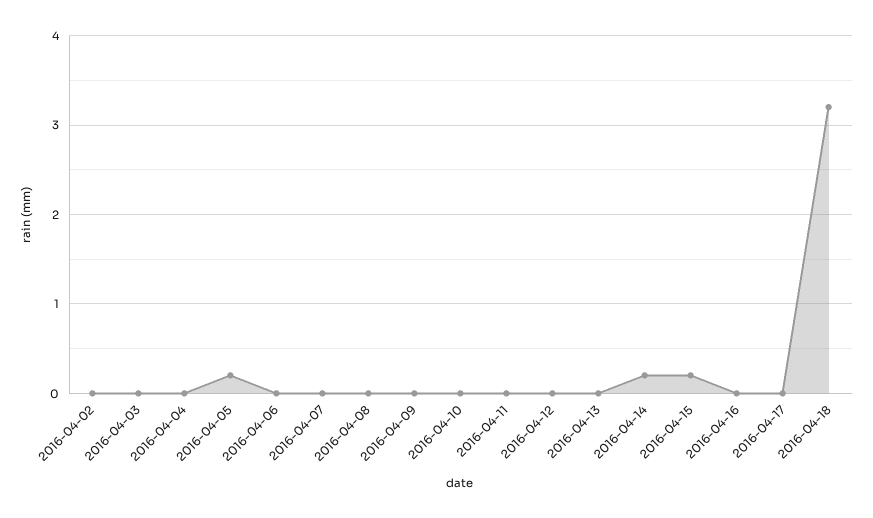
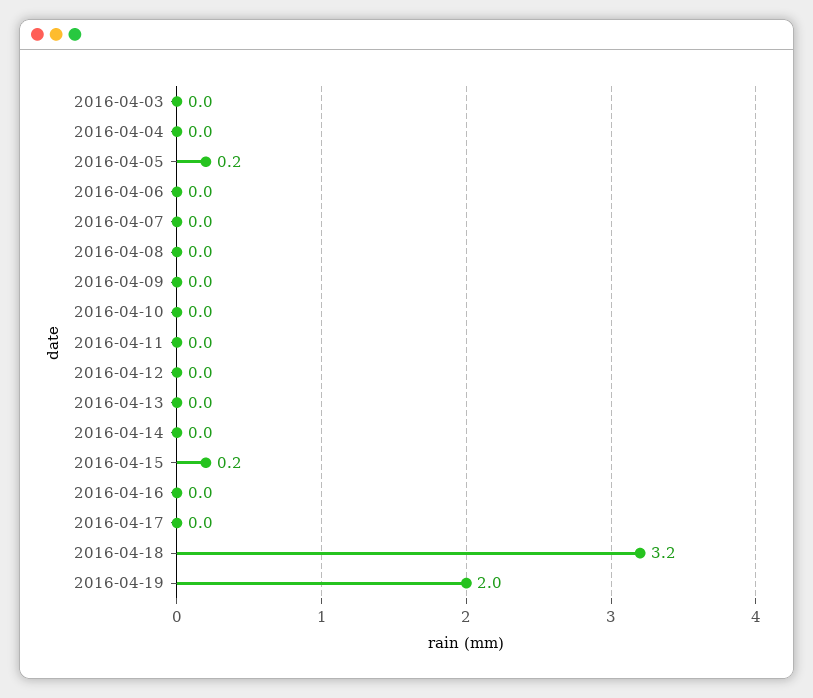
2016-04-02: 0 -> none
2016-04-14: 0.2 -> 0
2016-04-19: none -> 2

